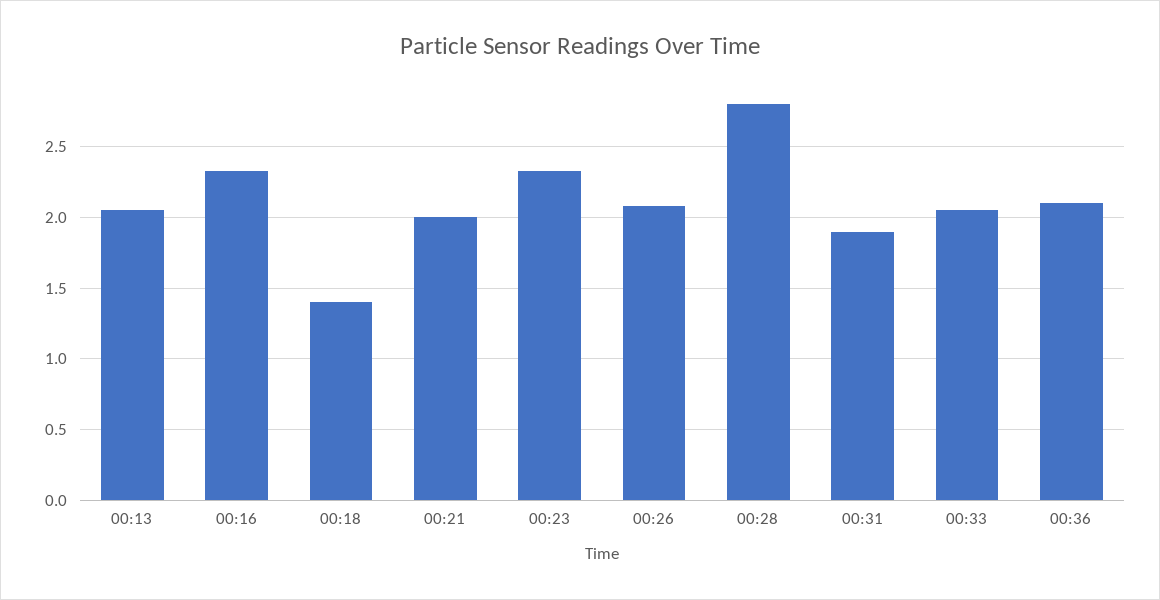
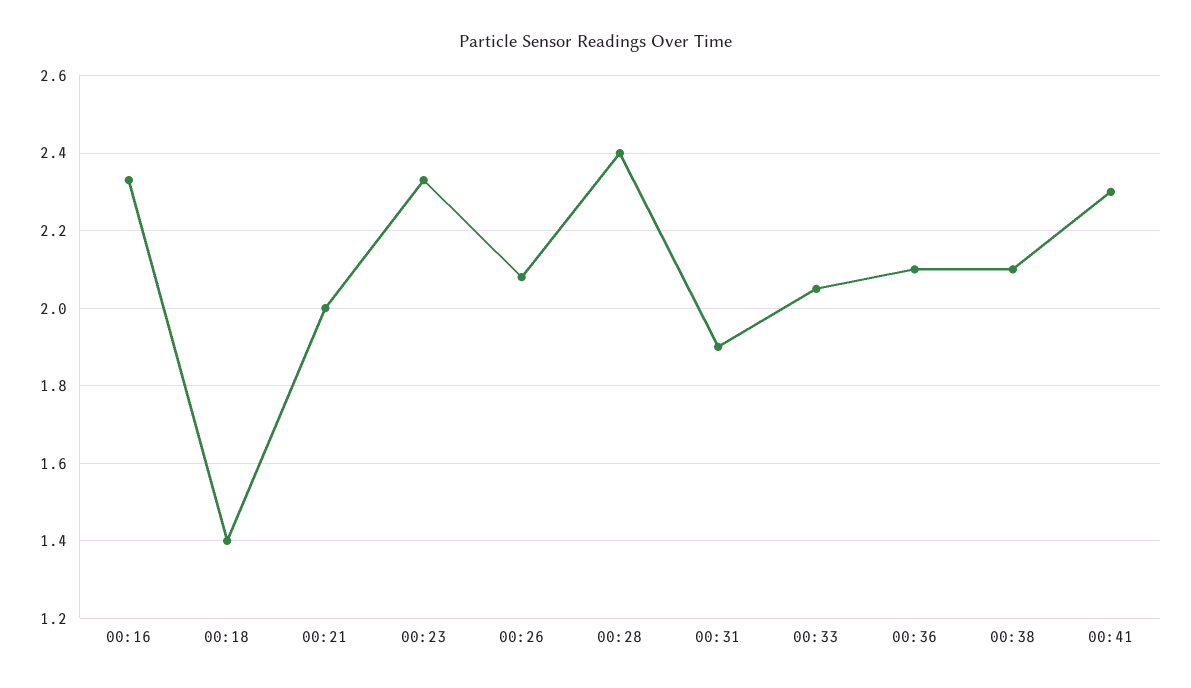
00:13: 2.05 -> none
00:28: 2.8 -> 2.4
00:38: none -> 2.1
00:41: none -> 2.3

